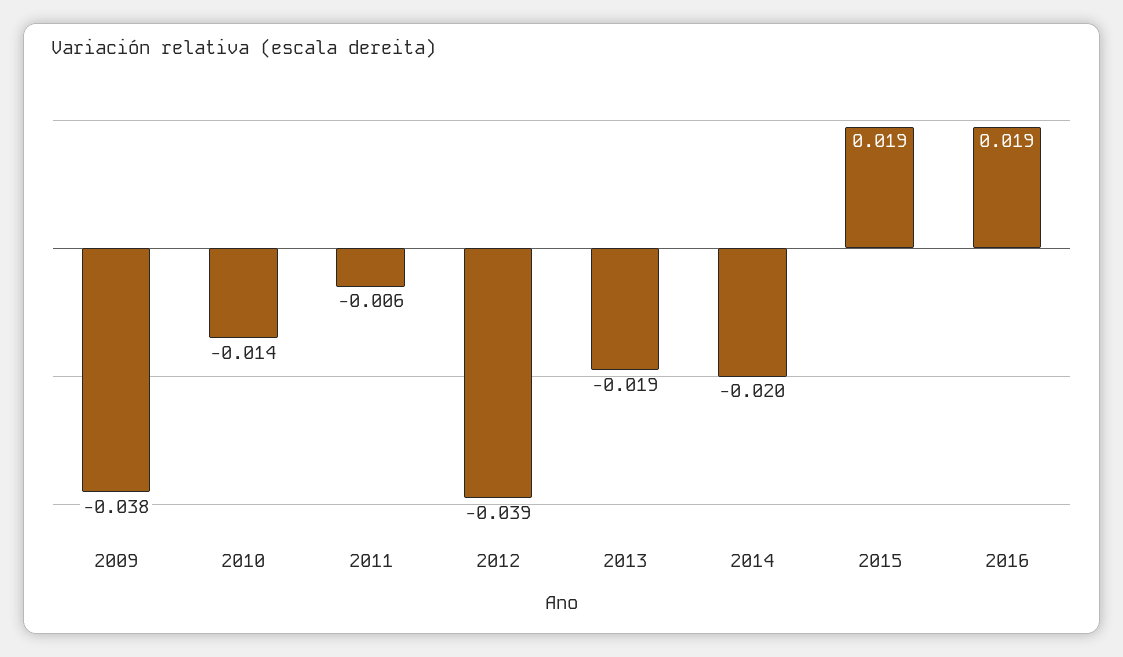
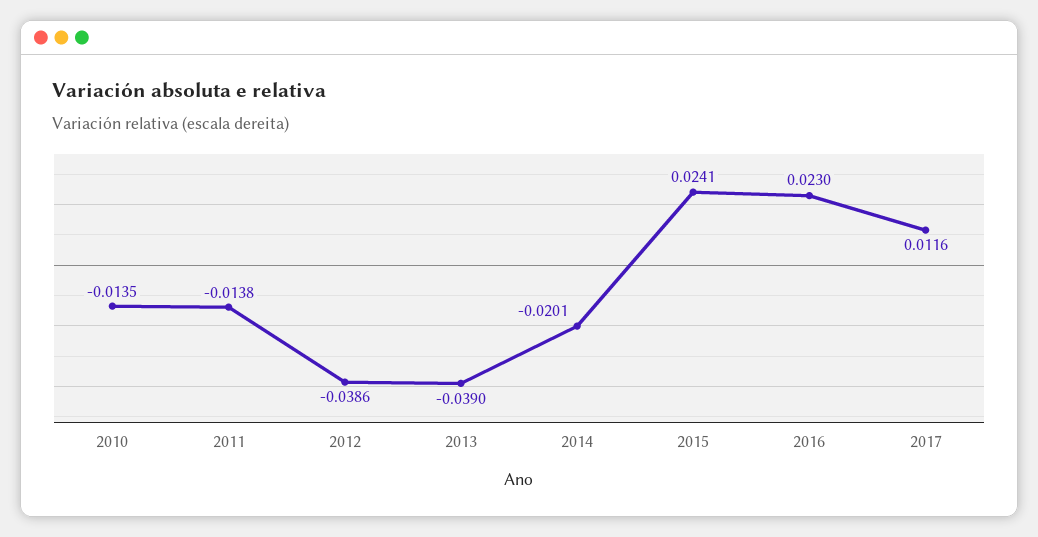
2009: -0.038 -> none
2011: -0.006 -> -0.0138
2013: -0.019 -> -0.039
2015: 0.019 -> 0.0241
2016: 0.019 -> 0.023
2017: none -> 0.0116

